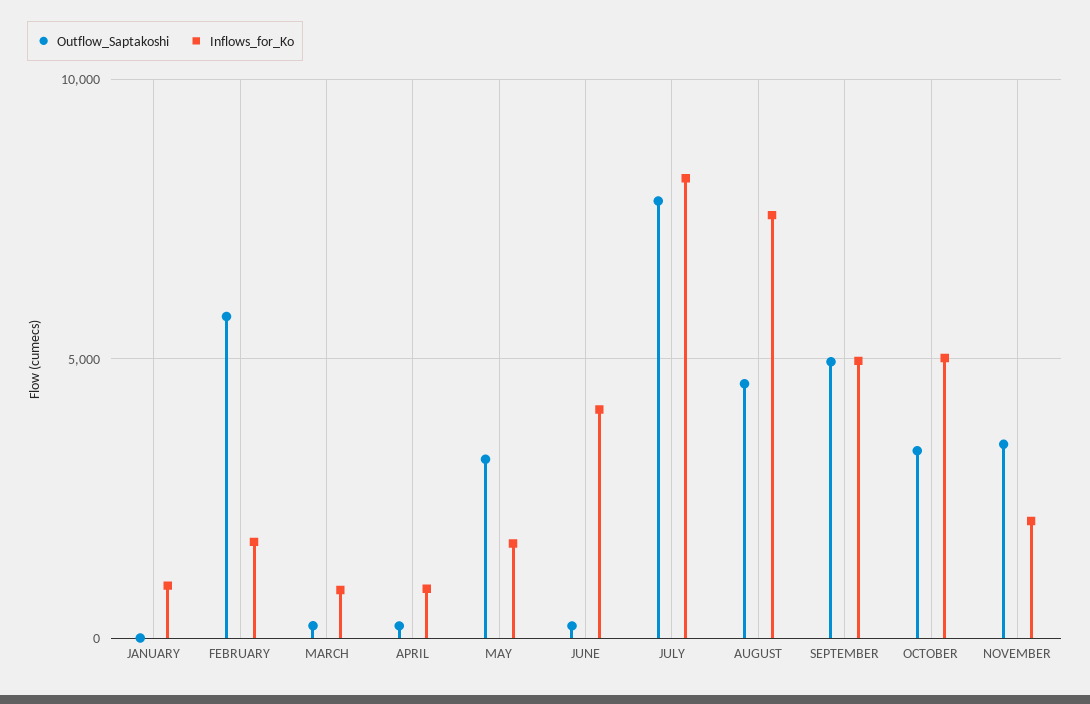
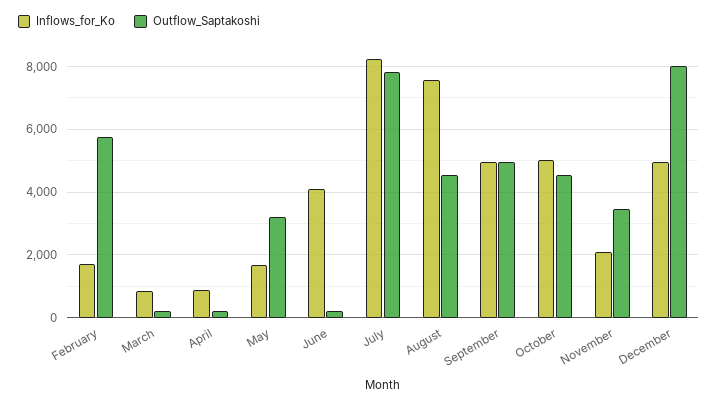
Outflow_Saptakoshi, JANUARY: 0 -> none
Inflows_for_Ko, JANUARY: 1000 -> none
Outflow_Saptakoshi, OCTOBER: 3500 -> 4600
Inflows_for_Ko, December: none -> 5000
Outflow_Saptakoshi, December: none -> 8000

